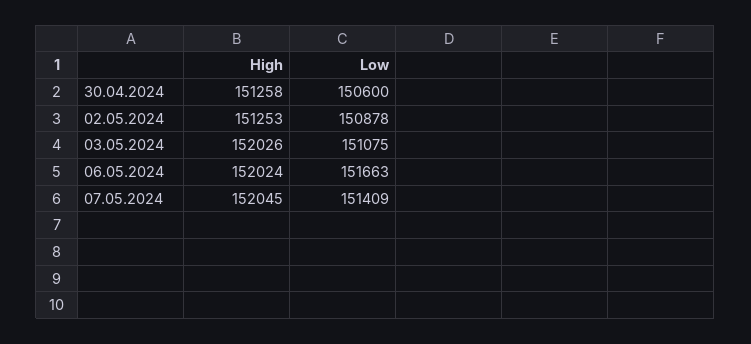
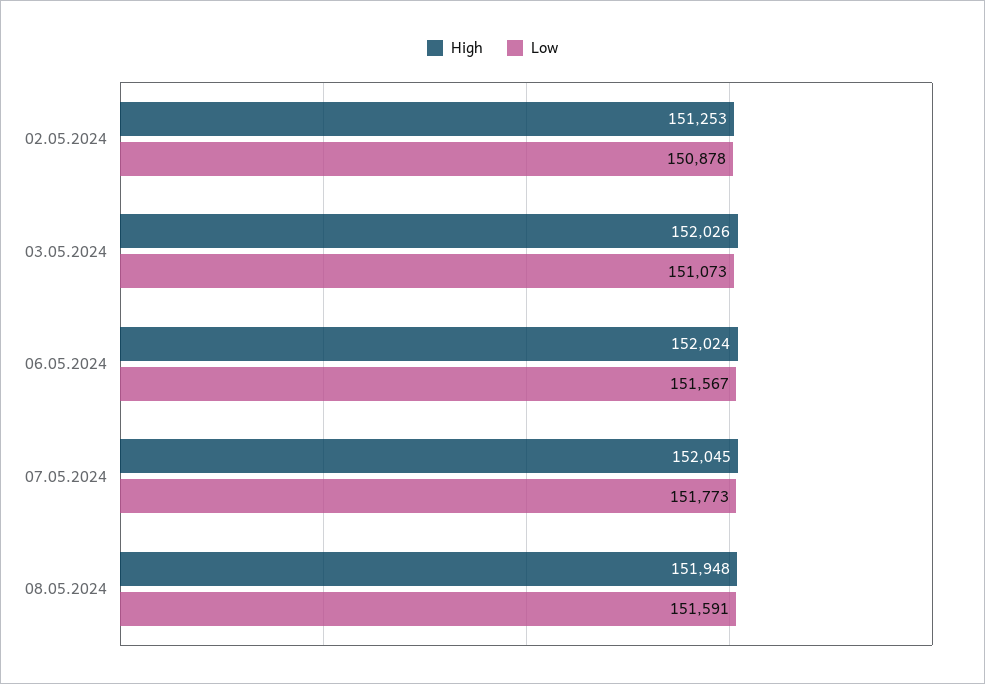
High, 30.04.2024: 151258 -> none
Low, 30.04.2024: 150600 -> none
Low, 03.05.2024: 151075 -> 151073
Low, 06.05.2024: 151663 -> 151567
Low, 07.05.2024: 151409 -> 151773
High, 08.05.2024: none -> 151948
Low, 08.05.2024: none -> 151591

